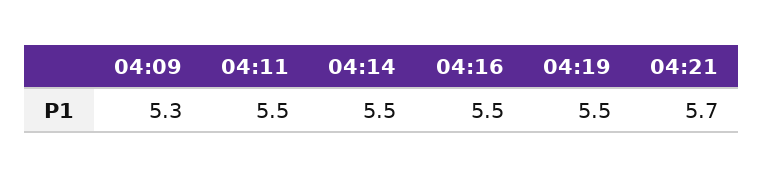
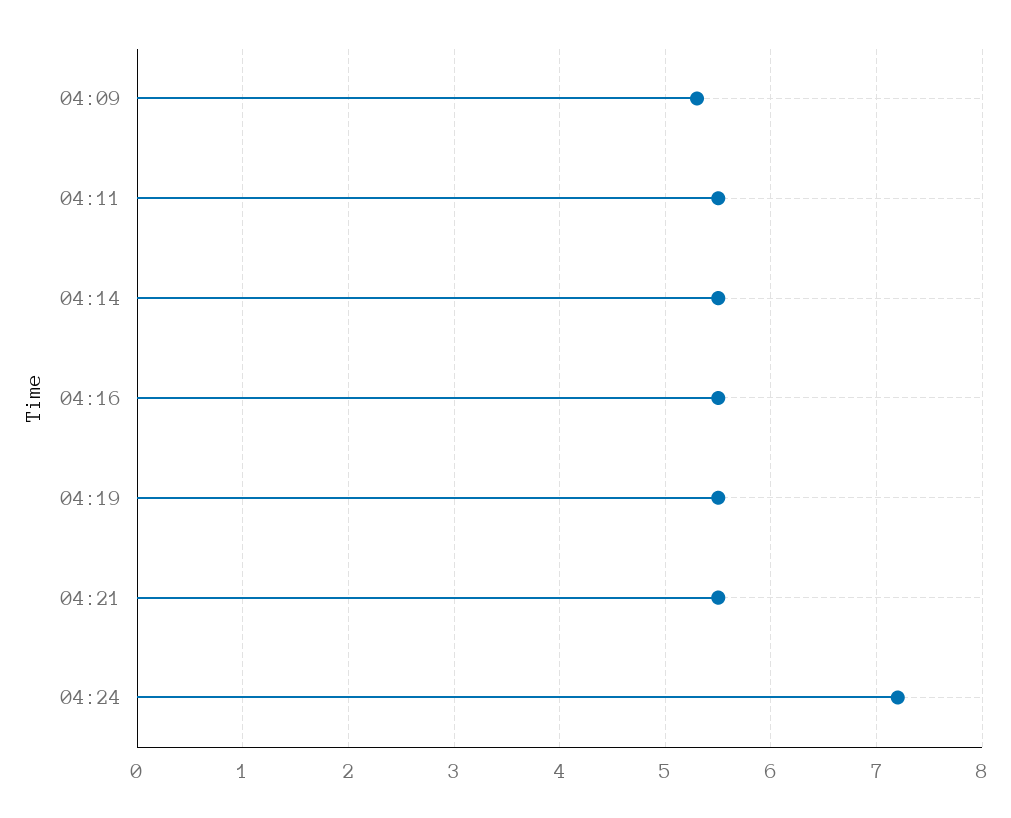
04:21: 5.7 -> 5.5
04:24: none -> 7.2

